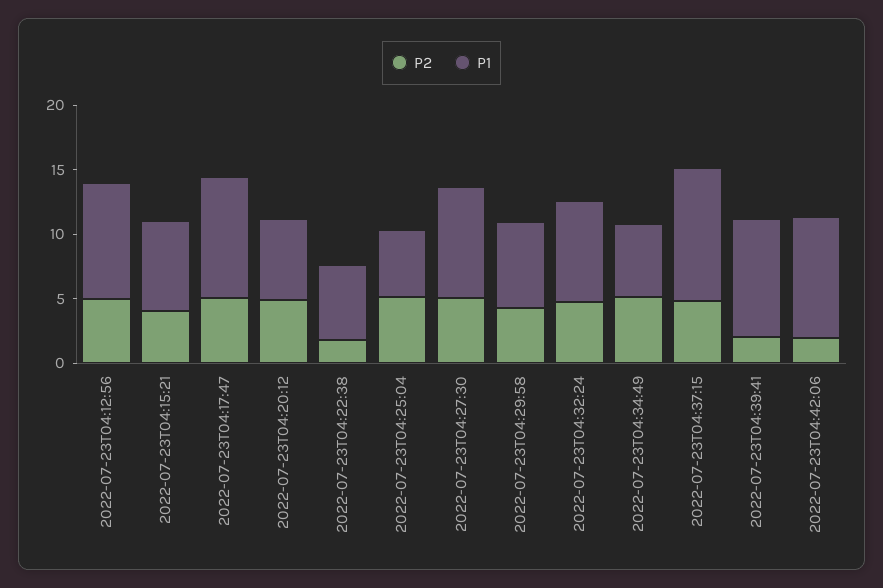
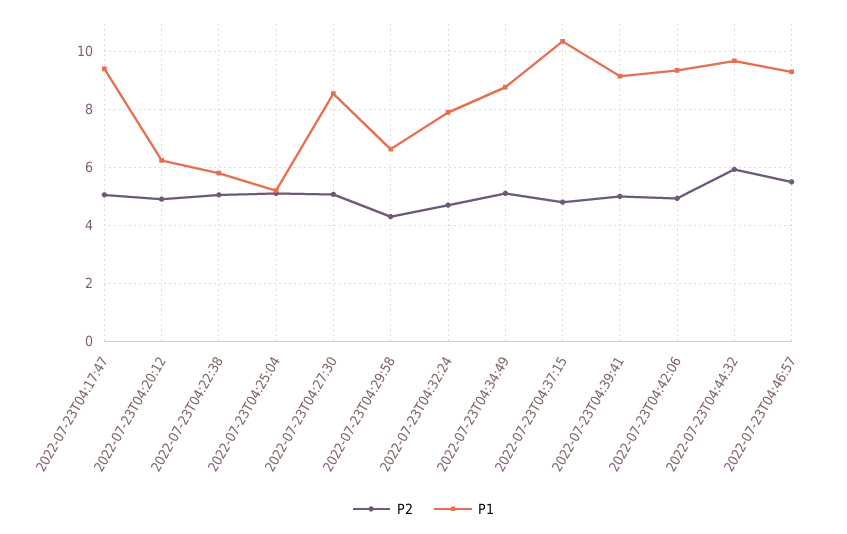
P2, 2022-07-23T04:12:56: 5 -> none
P1, 2022-07-23T04:12:56: 9 -> none
P2, 2022-07-23T04:15:21: 4 -> none
P1, 2022-07-23T04:15:21: 7 -> none
P2, 2022-07-23T04:22:38: 2 -> 5
P1, 2022-07-23T04:34:49: 6 -> 8.75
P2, 2022-07-23T04:39:41: 2 -> 5
P2, 2022-07-23T04:42:06: 2 -> 5
P2, 2022-07-23T04:44:32: none -> 6
P1, 2022-07-23T04:44:32: none -> 9.75
P2, 2022-07-23T04:46:57: none -> 5.5
P1, 2022-07-23T04:46:57: none -> 9.25

